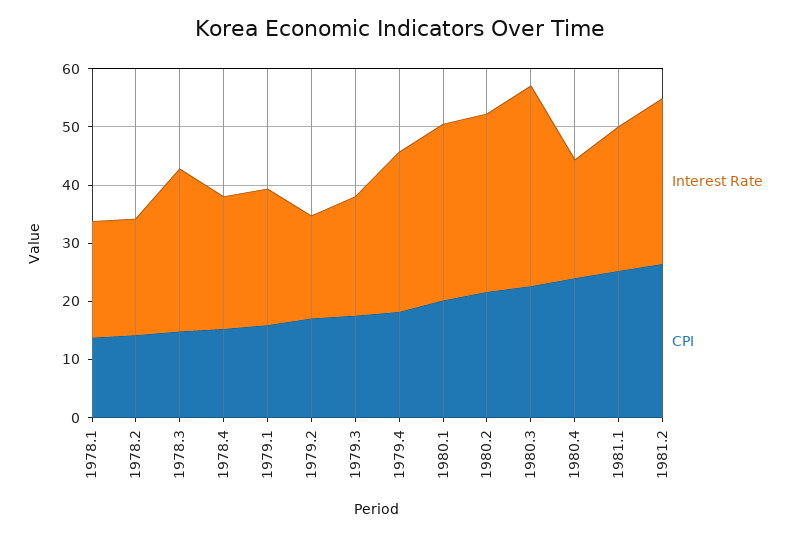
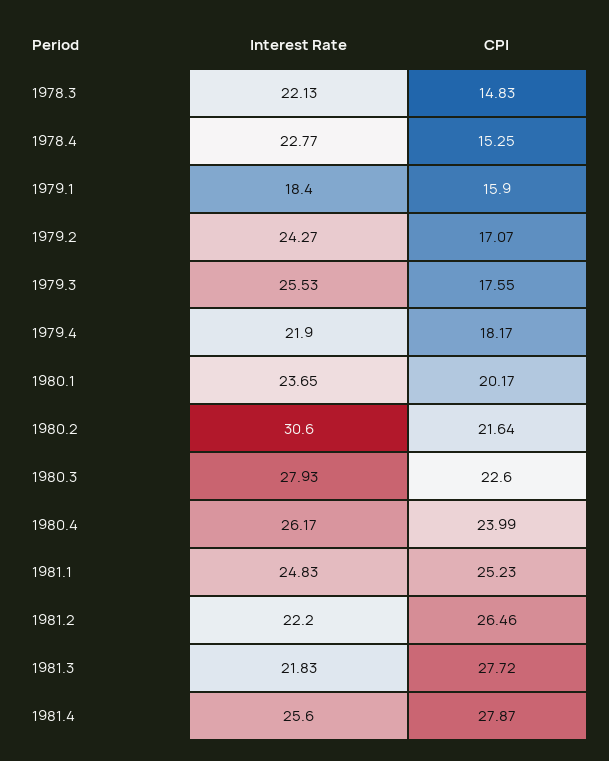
Interest Rate, 1978.1: 20 -> none
CPI, 1978.1: 14 -> none
Interest Rate, 1978.2: 20 -> none
CPI, 1978.2: 14 -> none
Interest Rate, 1978.3: 28 -> 22.13
Interest Rate, 1979.1: 24 -> 18.4
Interest Rate, 1979.2: 18 -> 24.27
Interest Rate, 1979.3: 20 -> 25.53
Interest Rate, 1979.4: 28 -> 21.9
Interest Rate, 1980.1: 30 -> 23.65
Interest Rate, 1980.3: 34 -> 27.93
Interest Rate, 1980.4: 20 -> 26.17
Interest Rate, 1981.2: 28 -> 22.2
Interest Rate, 1981.3: none -> 21.83
CPI, 1981.3: none -> 27.72
Interest Rate, 1981.4: none -> 25.6
CPI, 1981.4: none -> 27.87

